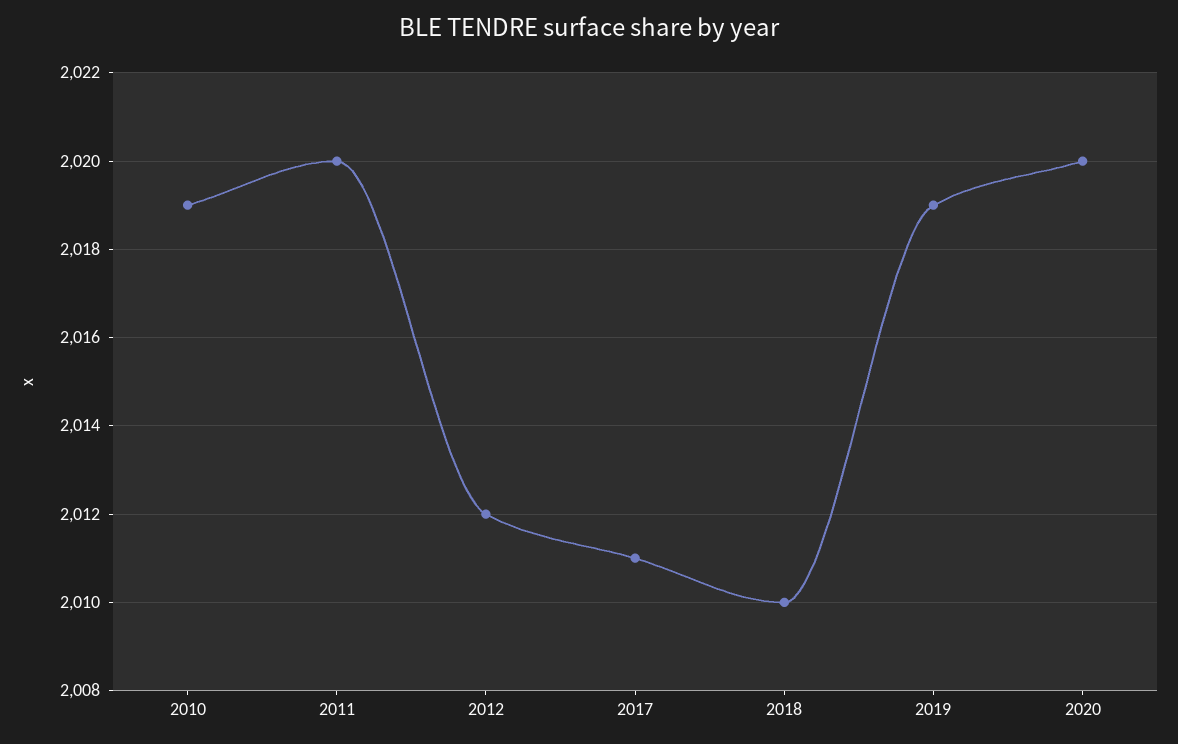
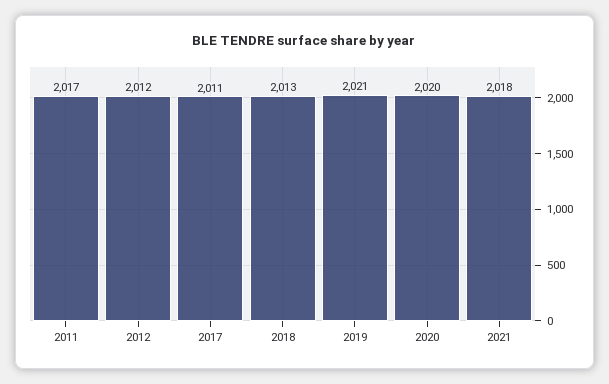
2010: 2019 -> none
2011: 2020 -> 2017
2018: 2010 -> 2013
2019: 2019 -> 2021
2021: none -> 2018

